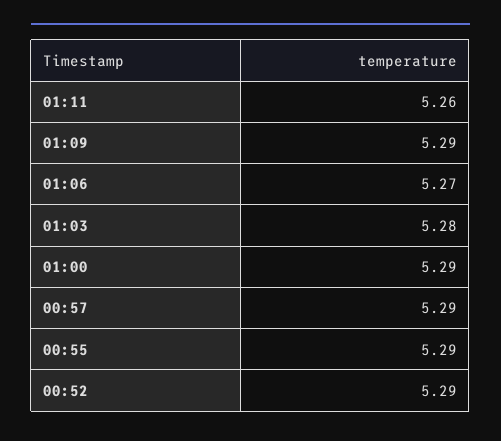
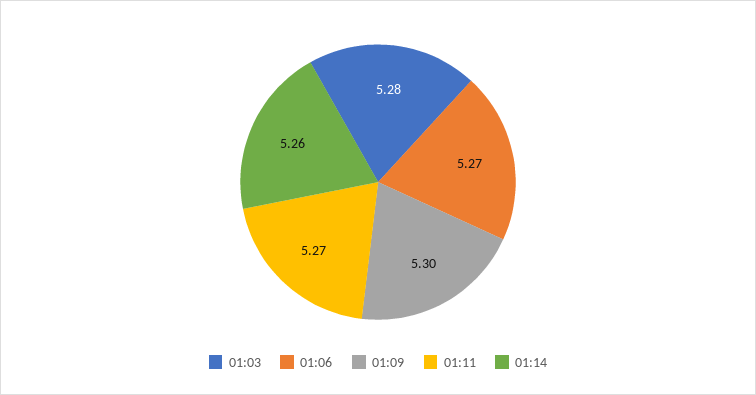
01:11: 5.26 -> 5.27
01:09: 5.29 -> 5.3
01:00: 5.29 -> none
00:57: 5.29 -> none
00:55: 5.29 -> none
00:52: 5.29 -> none
01:14: none -> 5.26

